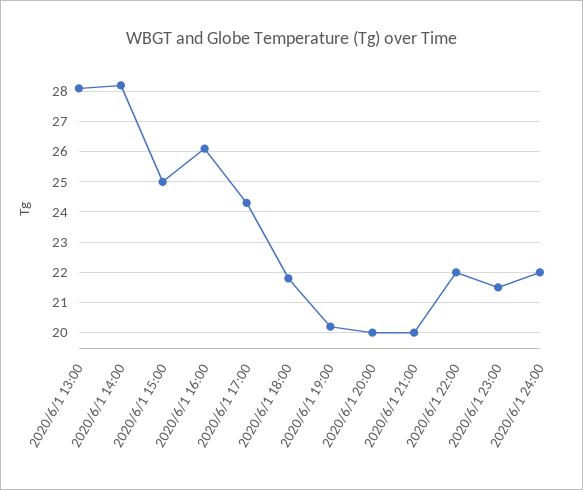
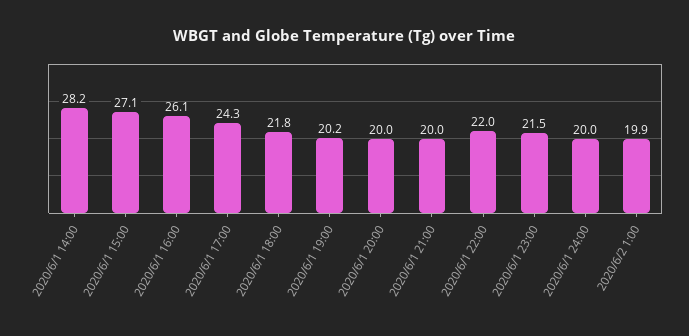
2020/6/1 13:00: 28 -> none
2020/6/1 15:00: 25 -> 27.1
2020/6/1 24:00: 22 -> 20
2020/6/2 1:00: none -> 19.9

